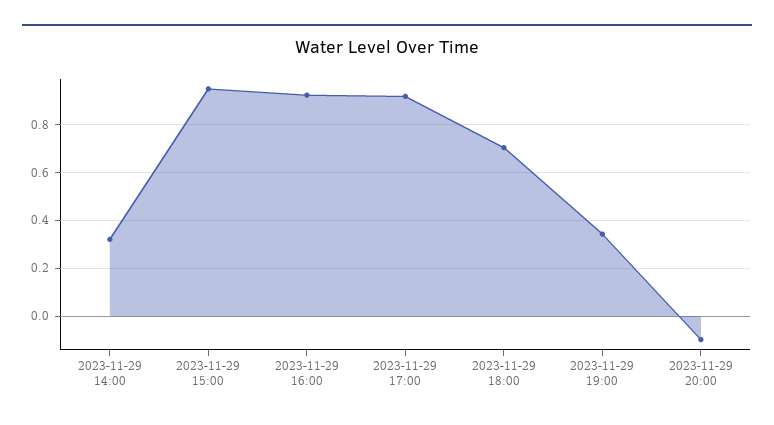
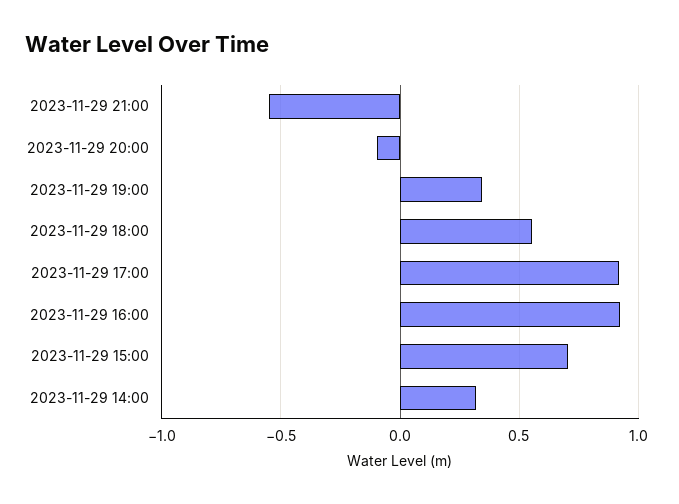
2023-11-29 15:00: 0.95 -> 0.7
2023-11-29 18:00: 0.7 -> 0.55
2023-11-29 21:00: none -> -0.55

